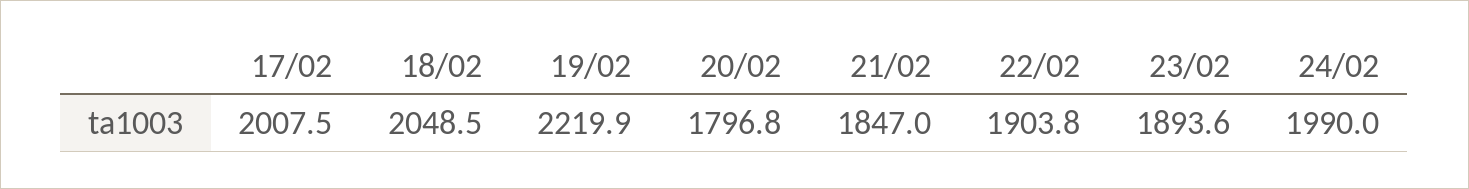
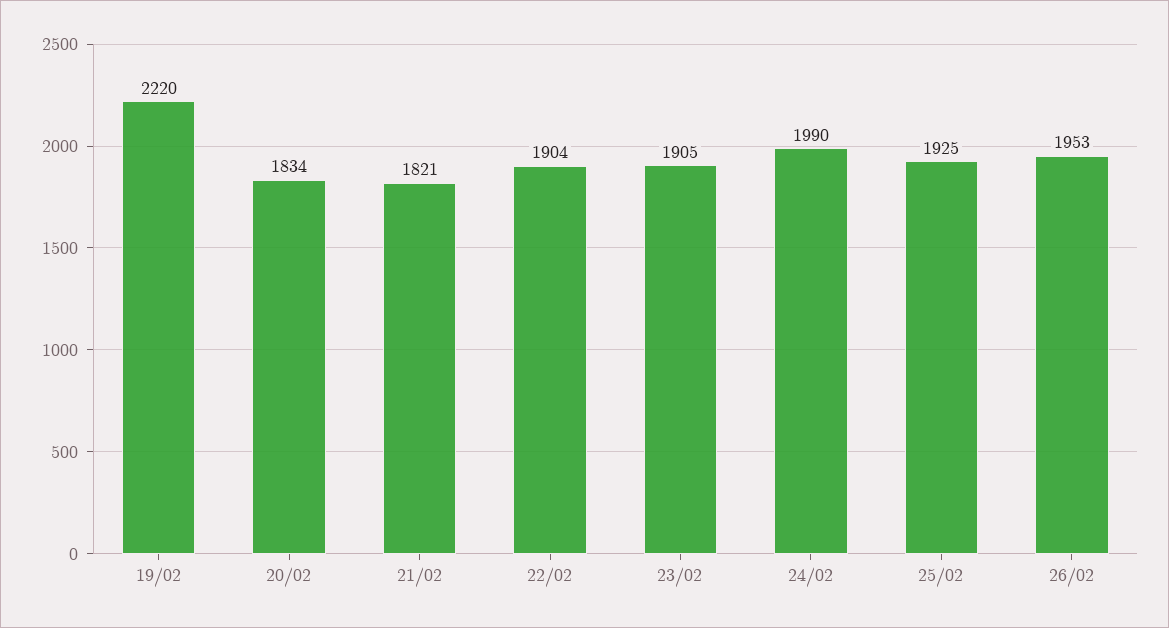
17/02: 2007.5 -> none
18/02: 2048.5 -> none
20/02: 1796.8 -> 1834
21/02: 1847 -> 1821
23/02: 1893.6 -> 1905
25/02: none -> 1925
26/02: none -> 1953

